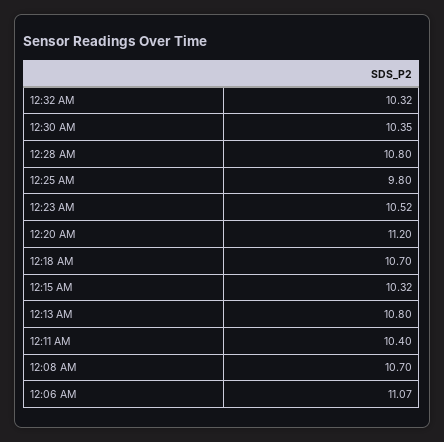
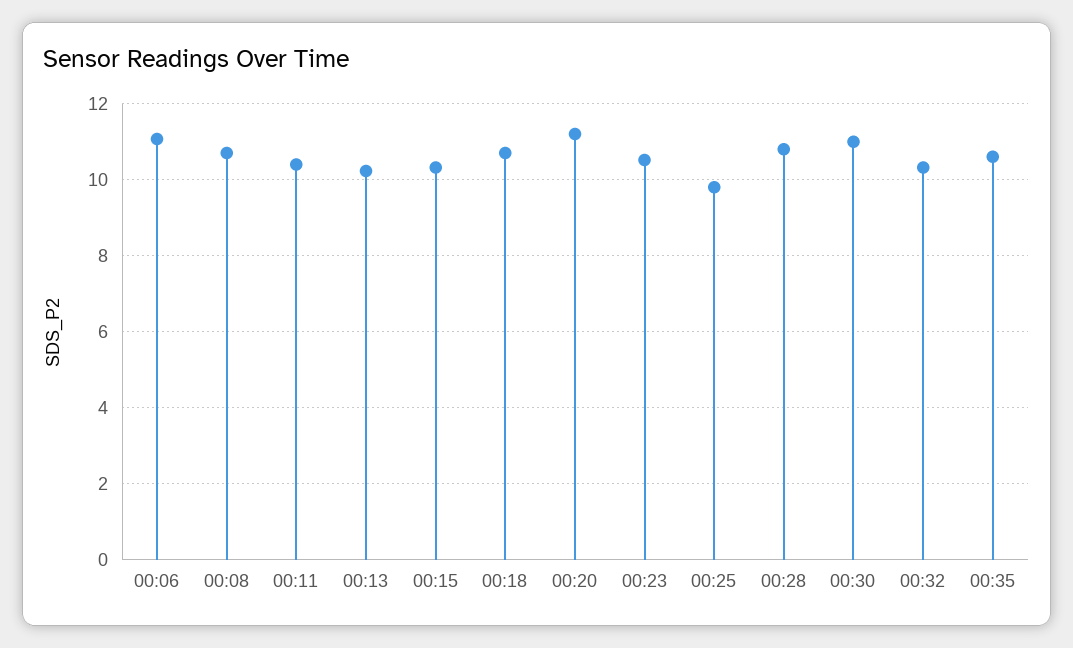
12:30 AM: 10.35 -> 11
12:13 AM: 10.8 -> 10.2
00:35: none -> 10.6

